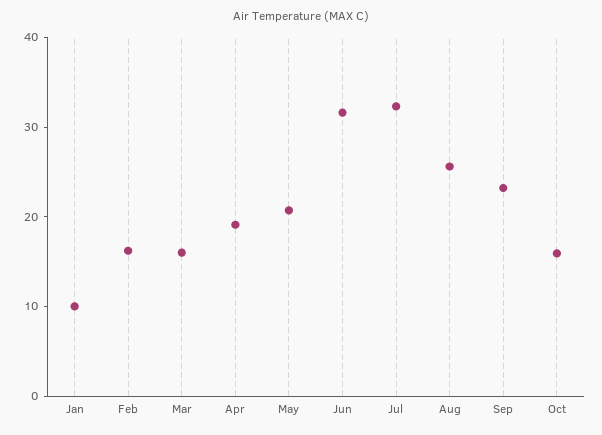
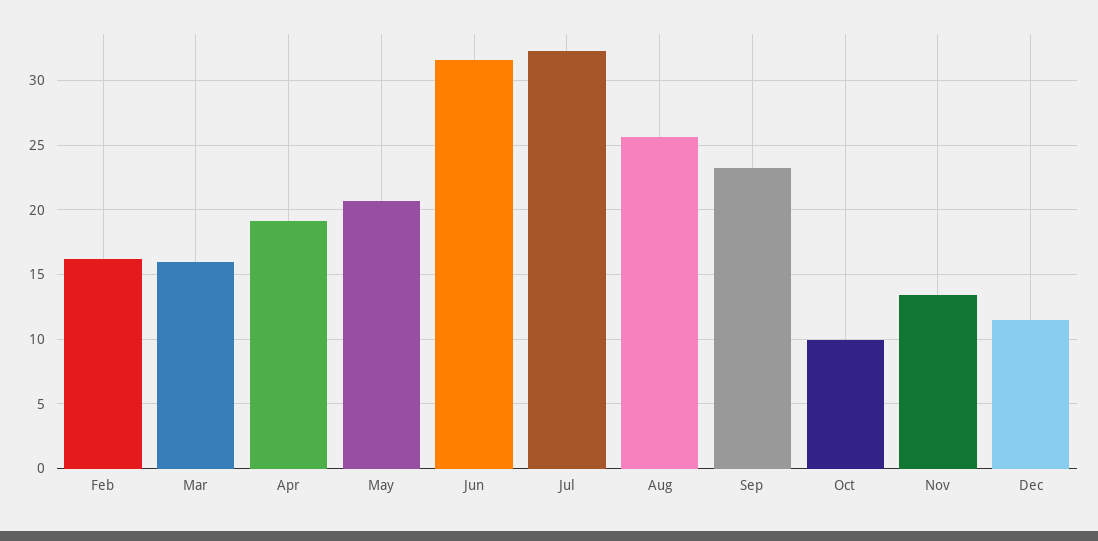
Jan: 10 -> none
Oct: 16 -> 10
Nov: none -> 13.5
Dec: none -> 11.5

